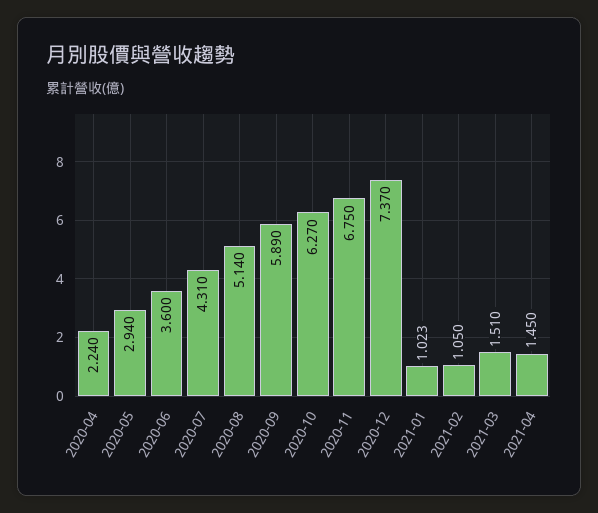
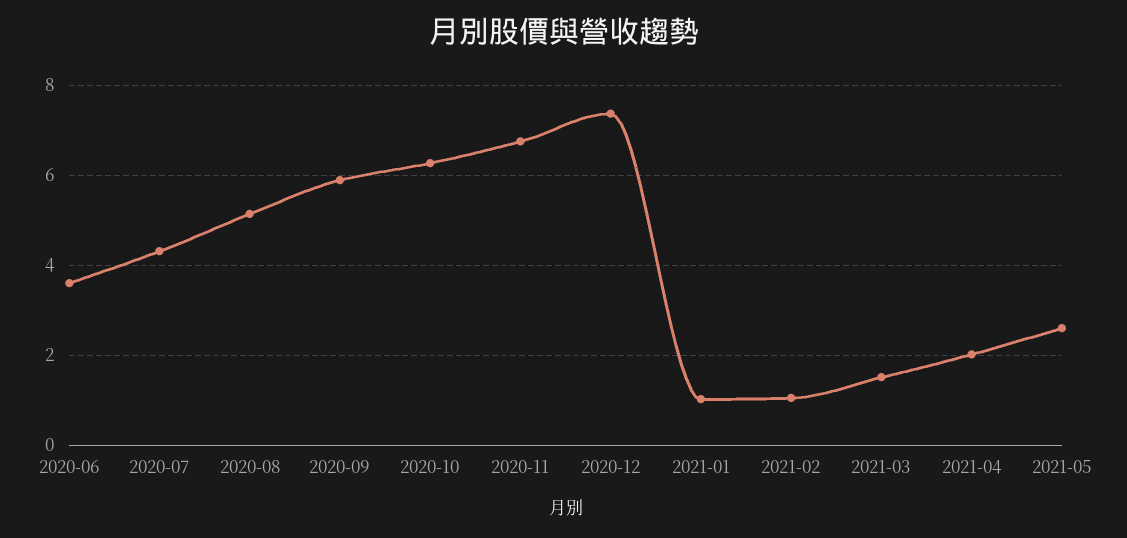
2020-04: 2.24 -> none
2020-05: 2.94 -> none
2021-04: 1.45 -> 2
2021-05: none -> 2.6

